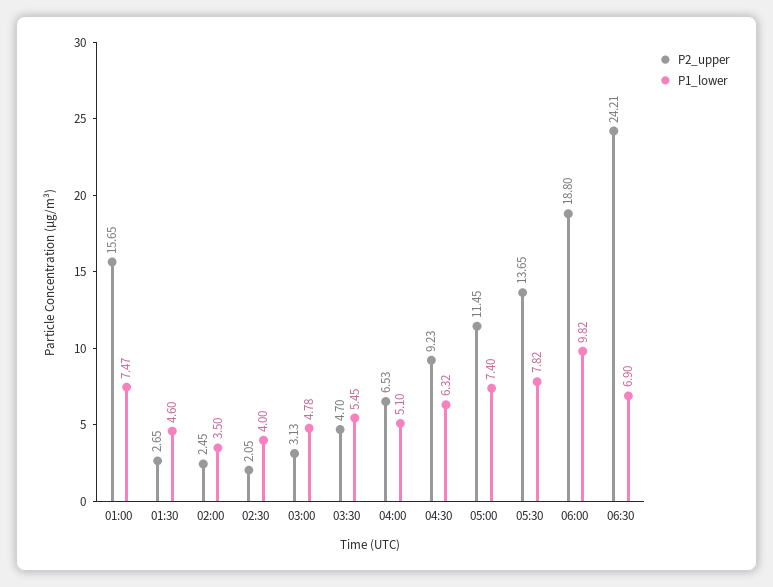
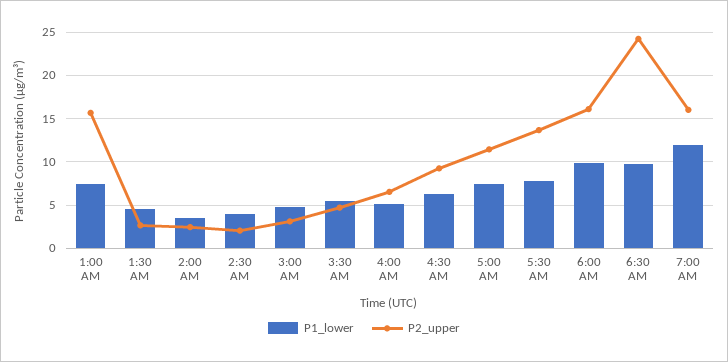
P2_upper, 06:00: 18.8 -> 16
P1_lower, 06:30: 6.9 -> 10
P1_lower, 7:00 AM: none -> 12
P2_upper, 7:00 AM: none -> 16

